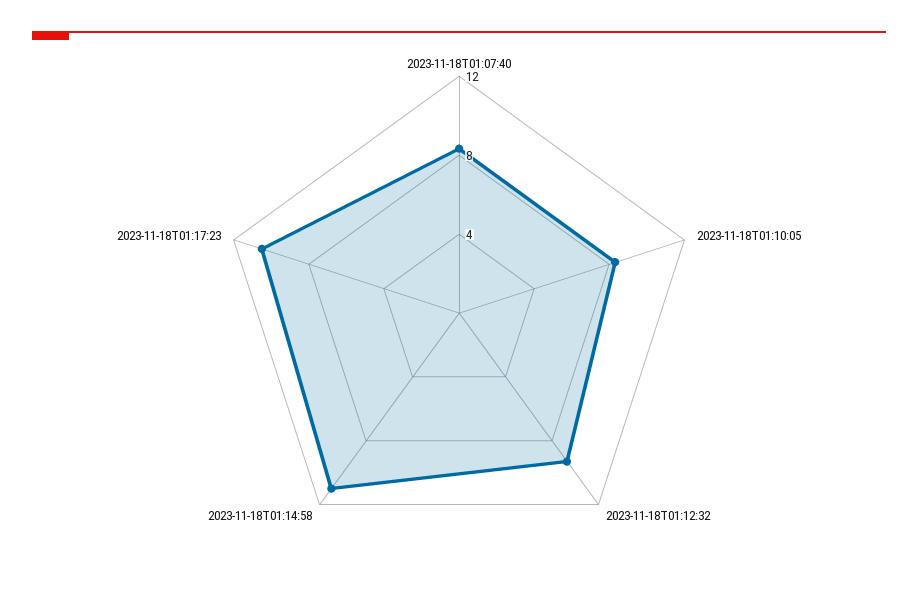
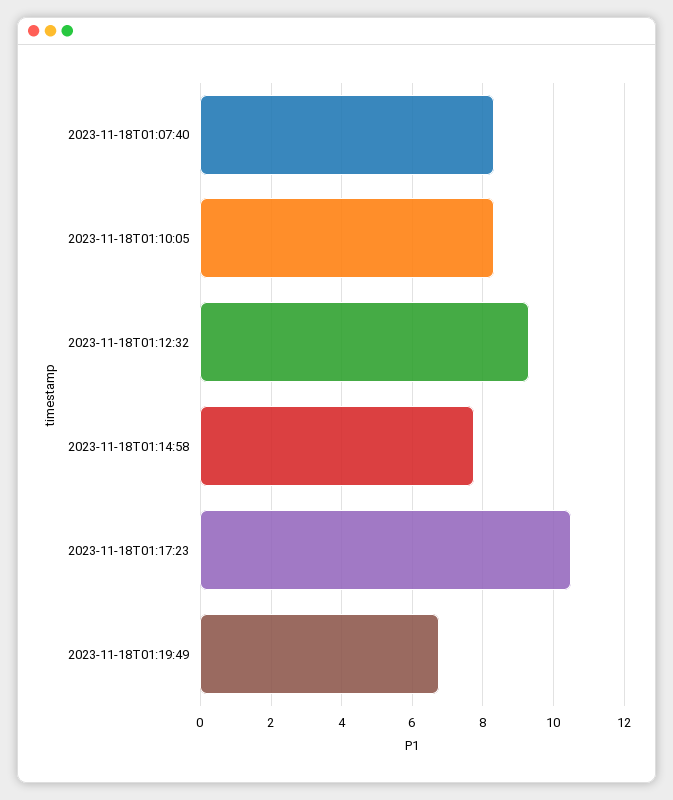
2023-11-18T01:14:58: 11 -> 7.8
2023-11-18T01:19:49: none -> 6.8

